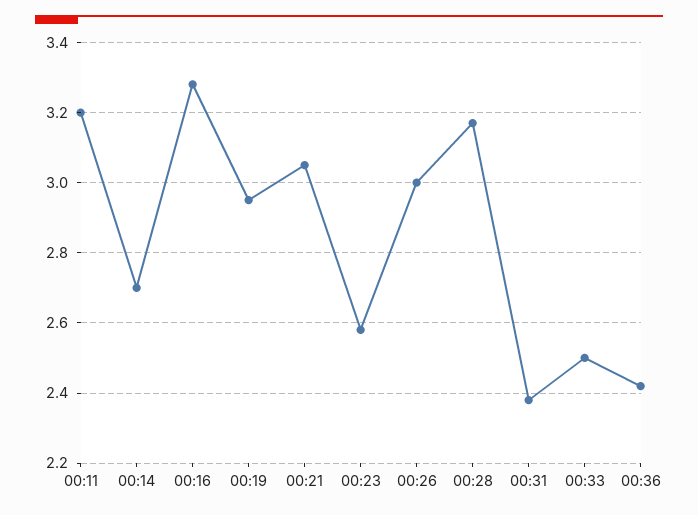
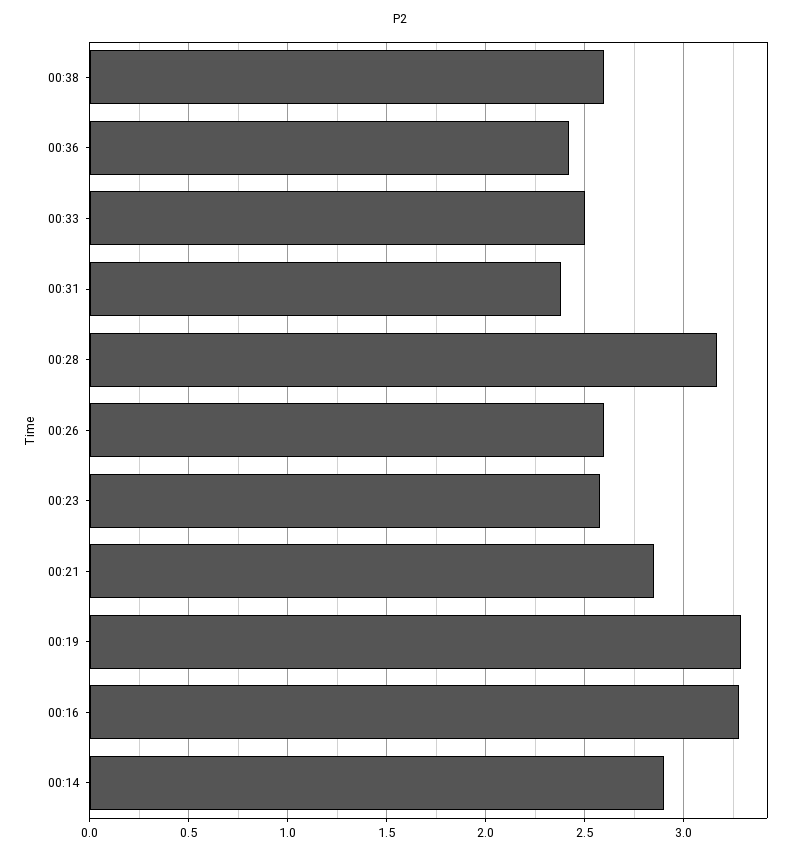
00:11: 3.2 -> none
00:14: 2.7 -> 2.9
00:19: 2.95 -> 3.3
00:21: 3.05 -> 2.85
00:26: 3 -> 2.6
00:38: none -> 2.6

